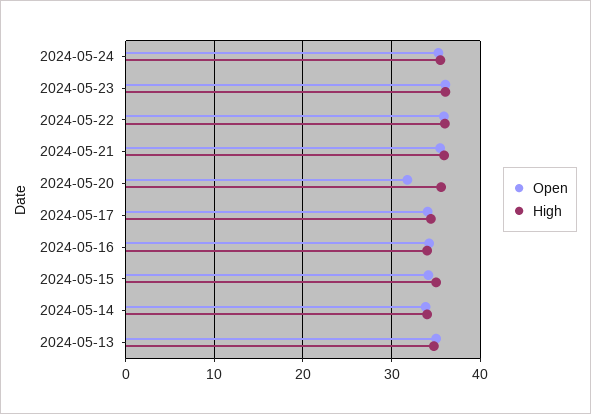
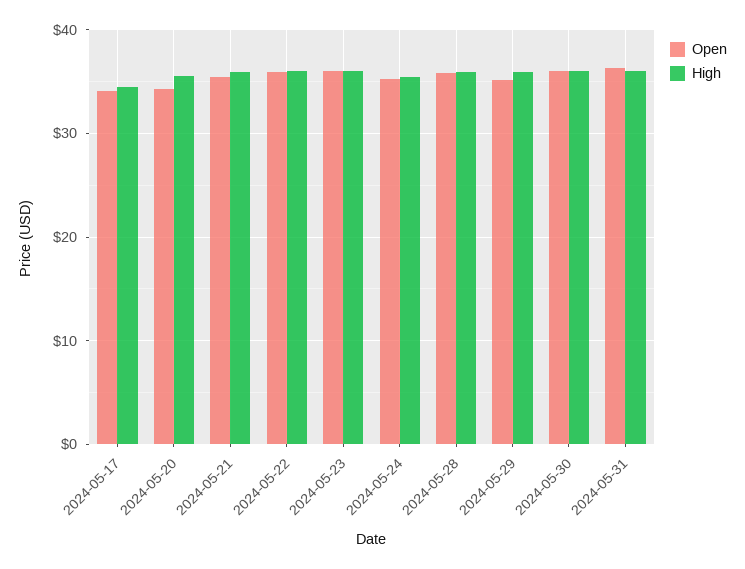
Open, 2024-05-20: 32 -> 34
Open, 2024-05-16: 34 -> none
High, 2024-05-16: 34 -> none
Open, 2024-05-15: 34 -> none
High, 2024-05-15: 35 -> none
Open, 2024-05-14: 34 -> none
High, 2024-05-14: 34 -> none
Open, 2024-05-13: 35 -> none
High, 2024-05-13: 35 -> none
Open, 2024-05-28: none -> 36
High, 2024-05-28: none -> 36
Open, 2024-05-29: none -> 35
High, 2024-05-29: none -> 36
Open, 2024-05-30: none -> 36
High, 2024-05-30: none -> 36
Open, 2024-05-31: none -> 36
High, 2024-05-31: none -> 36

